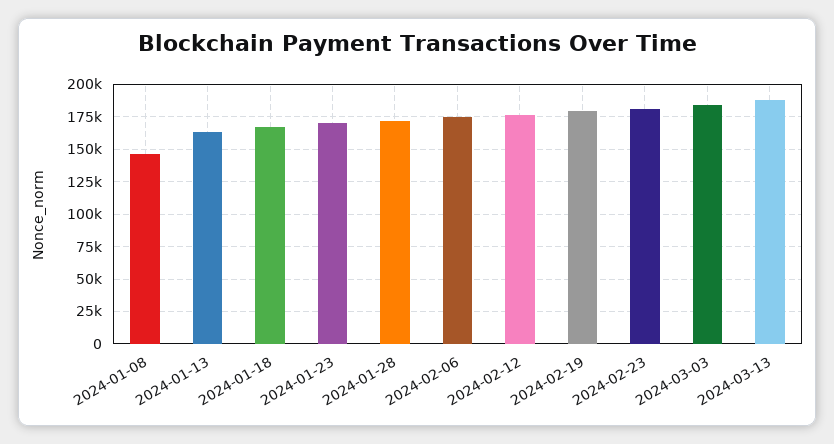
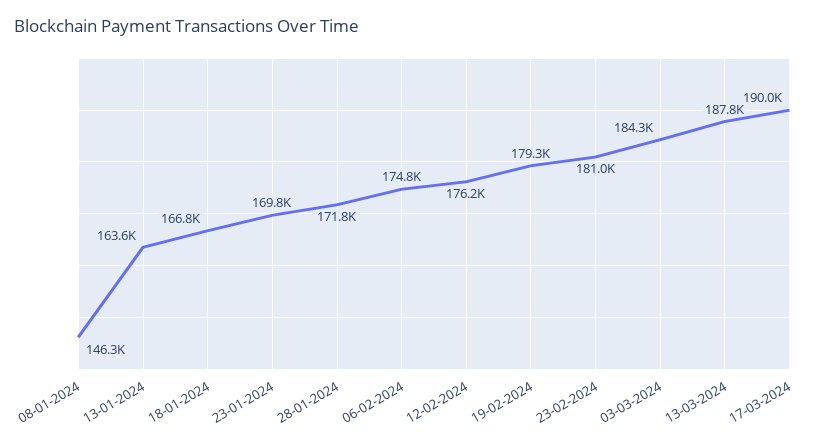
17-03-2024: none -> 190000

